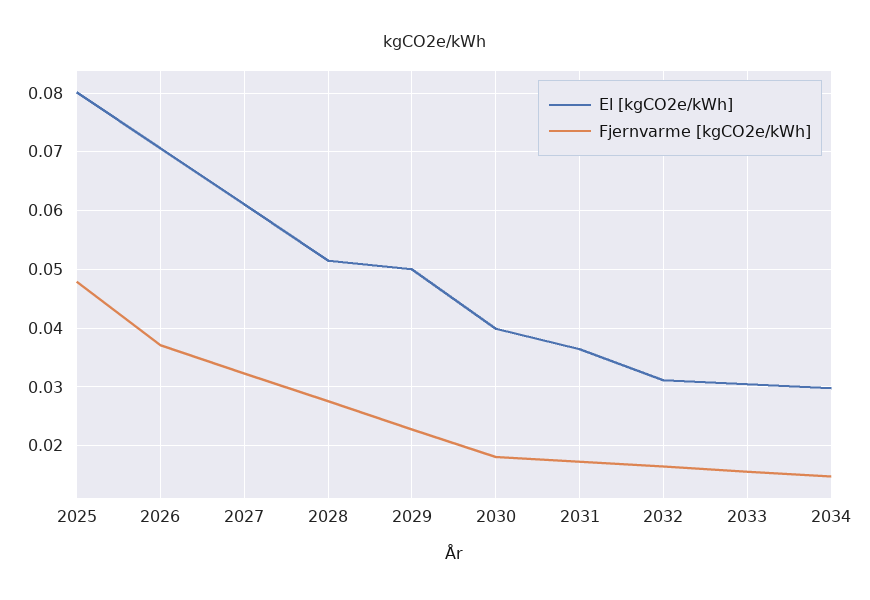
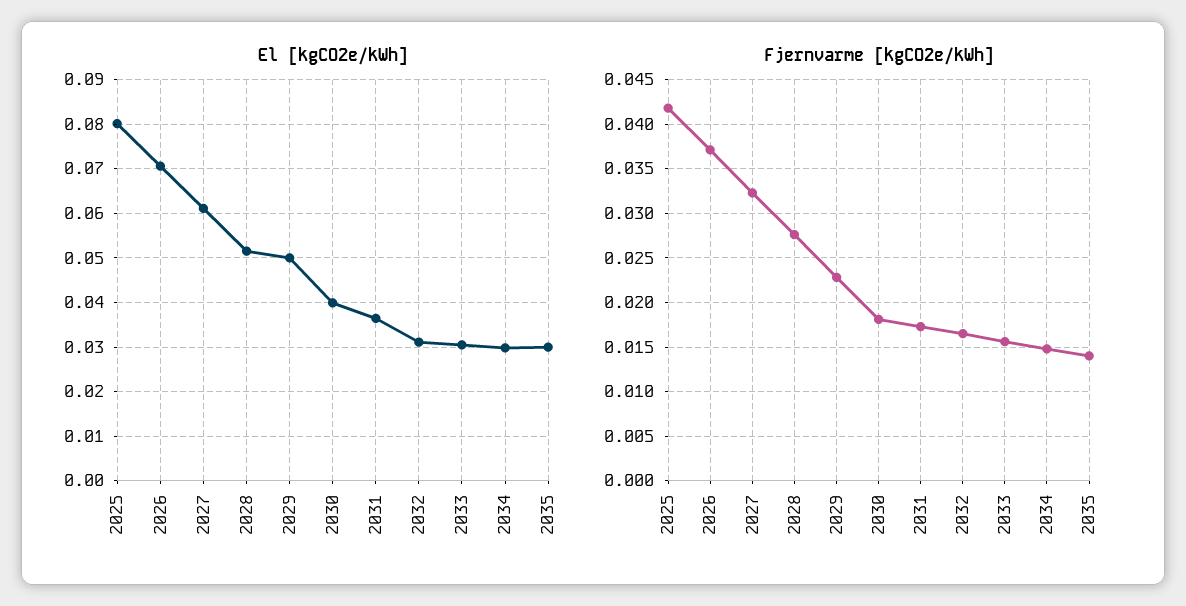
Fjernvarme [kgCO2e/kWh], 2025: 0.048 -> 0.042
El [kgCO2e/kWh], 2035: none -> 0.03
Fjernvarme [kgCO2e/kWh], 2035: none -> 0.014

